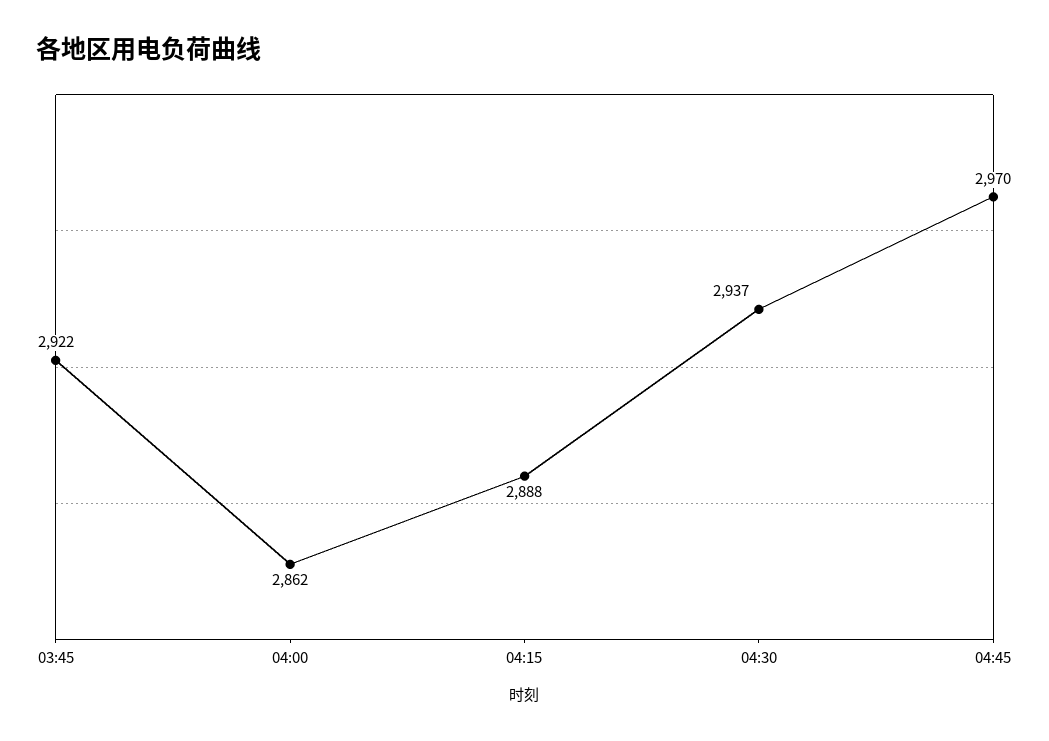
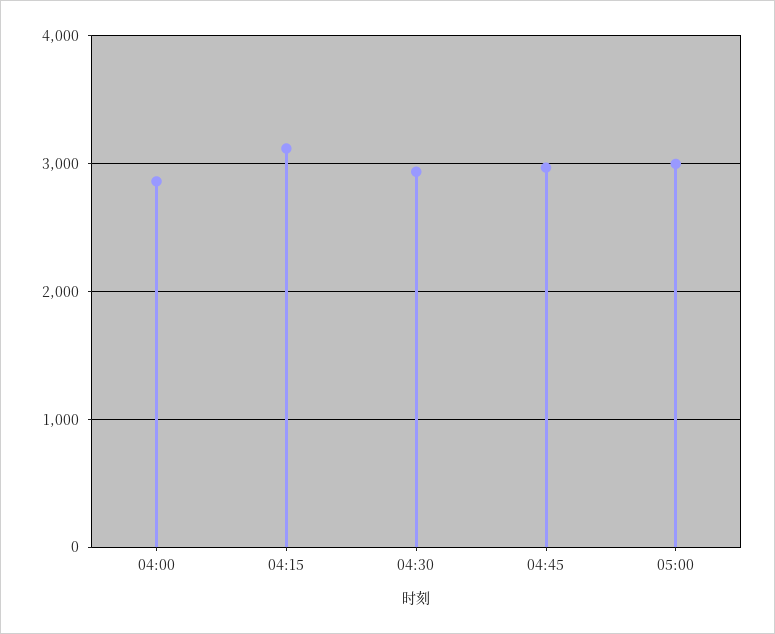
03:45: 2922 -> none
04:15: 2888 -> 3100
05:00: none -> 3000

